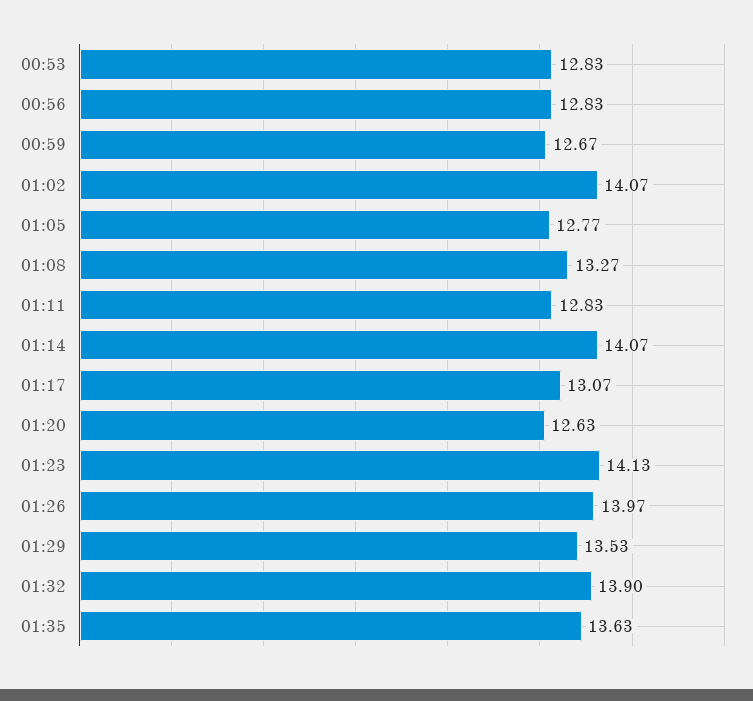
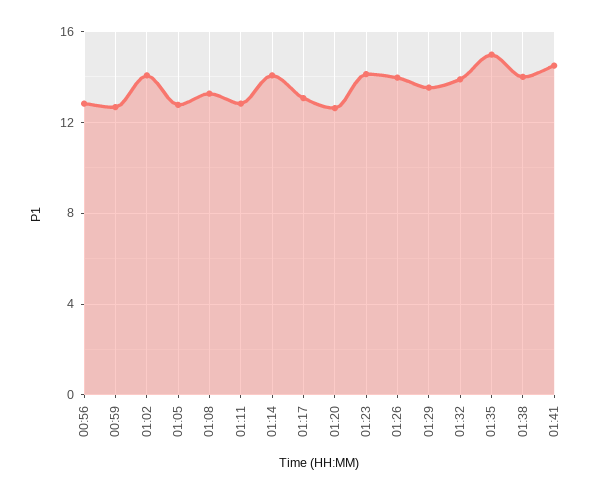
00:53: 12.83 -> none
01:35: 13.63 -> 15
01:38: none -> 14
01:41: none -> 14.5

